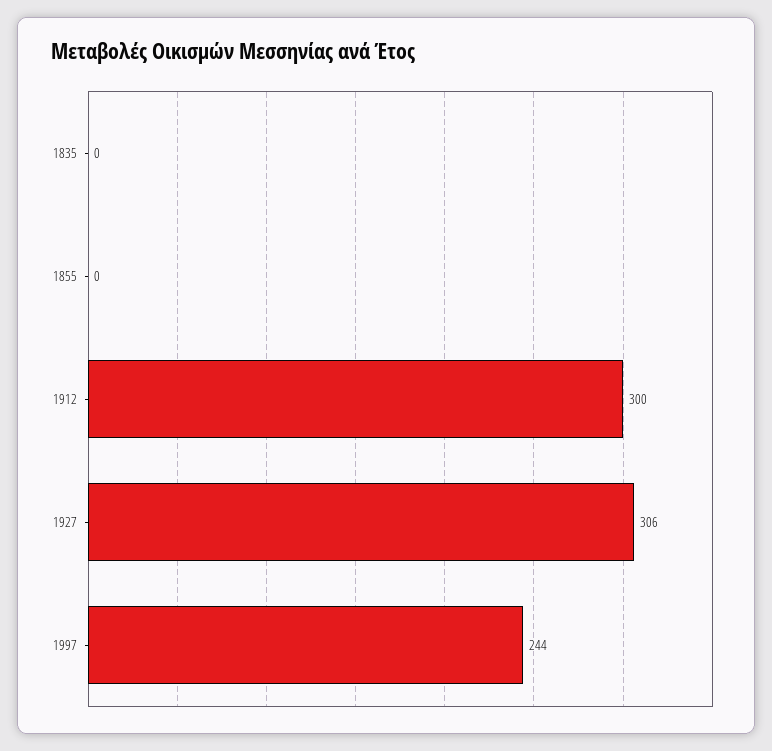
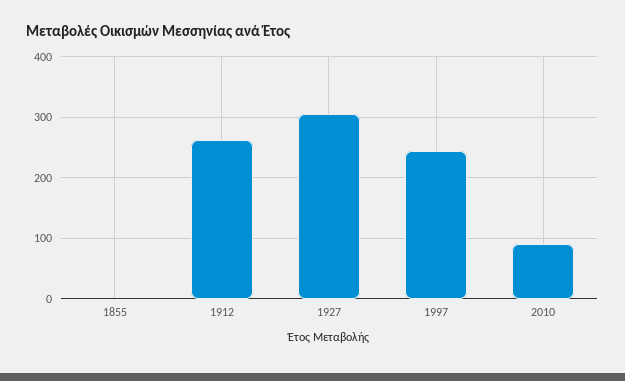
1835: 0 -> none
1912: 300 -> 260
2010: none -> 90

